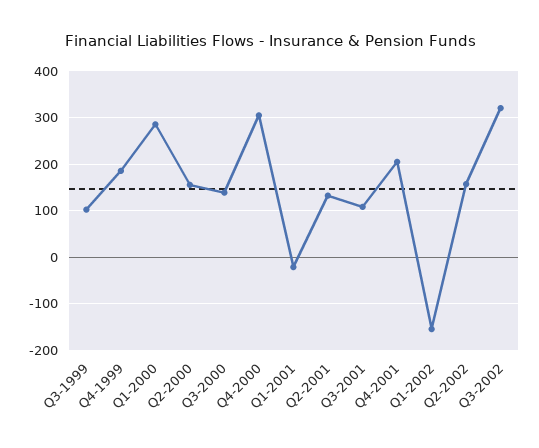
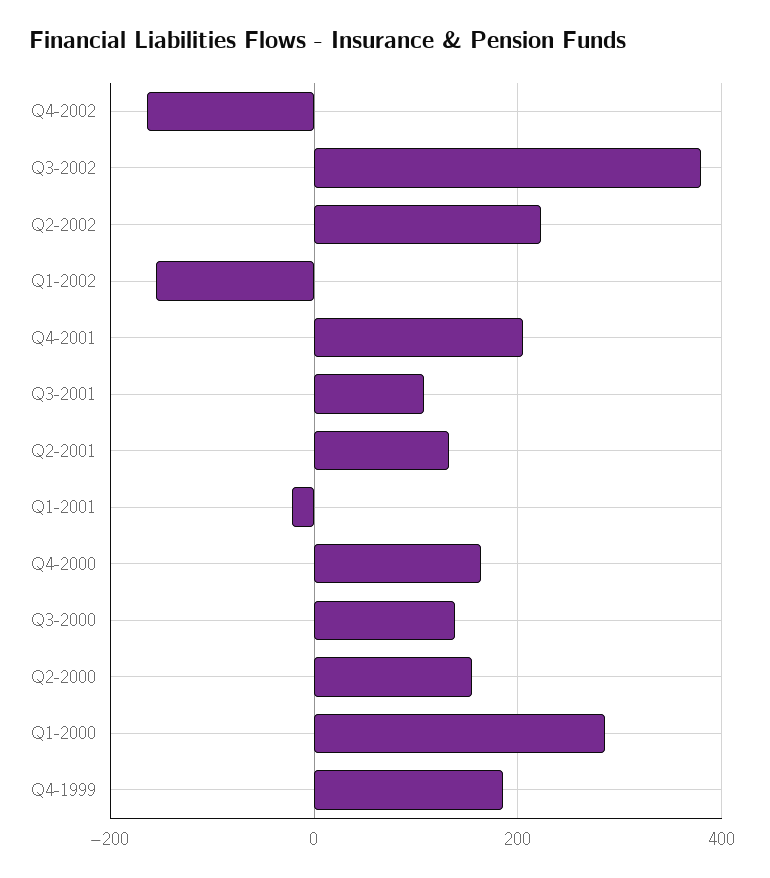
Q3-1999: 100 -> none
Q4-2000: 300 -> 160
Q2-2002: 160 -> 220
Q3-2002: 320 -> 380
Q4-2002: none -> -160

